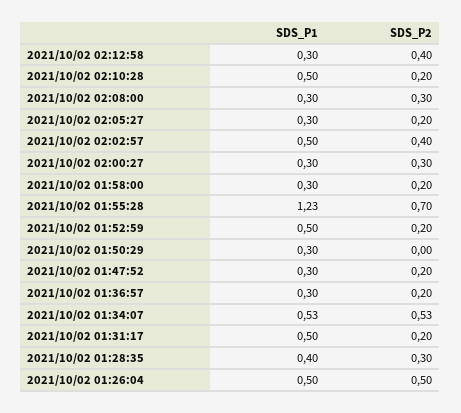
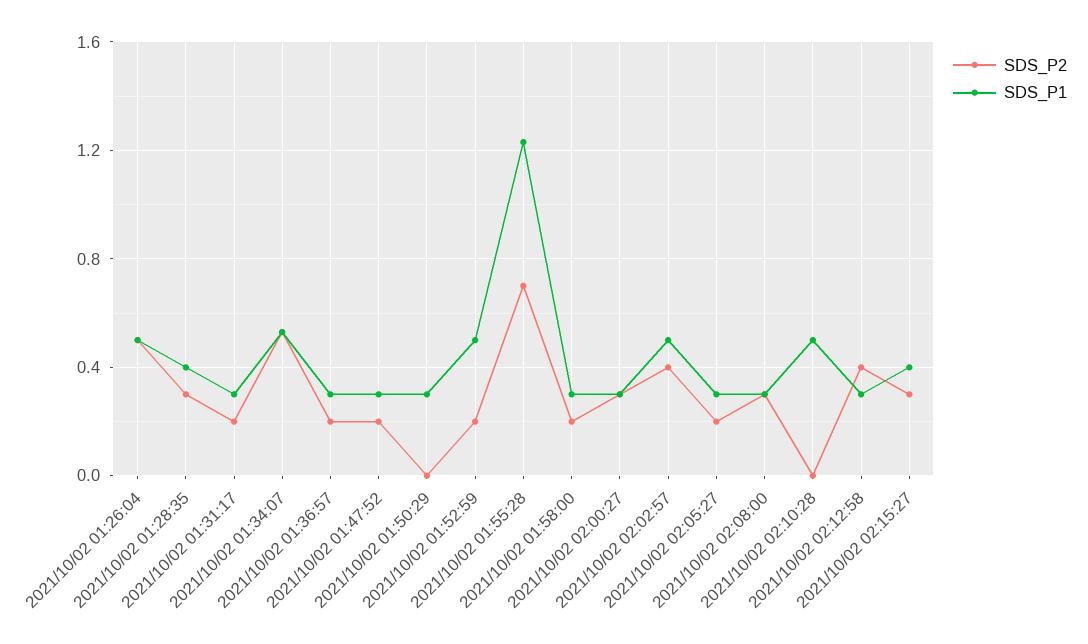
SDS_P2, 2021/10/02 02:10:28: 0.2 -> 0
SDS_P1, 2021/10/02 01:31:17: 0.5 -> 0.3
SDS_P2, 2021/10/02 02:15:27: none -> 0.3
SDS_P1, 2021/10/02 02:15:27: none -> 0.4

